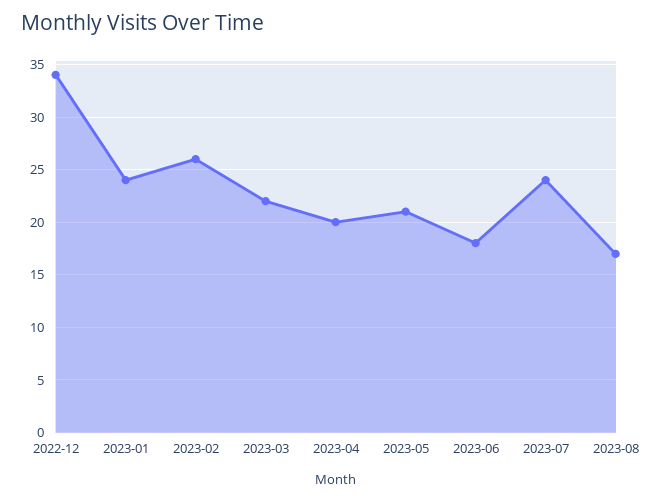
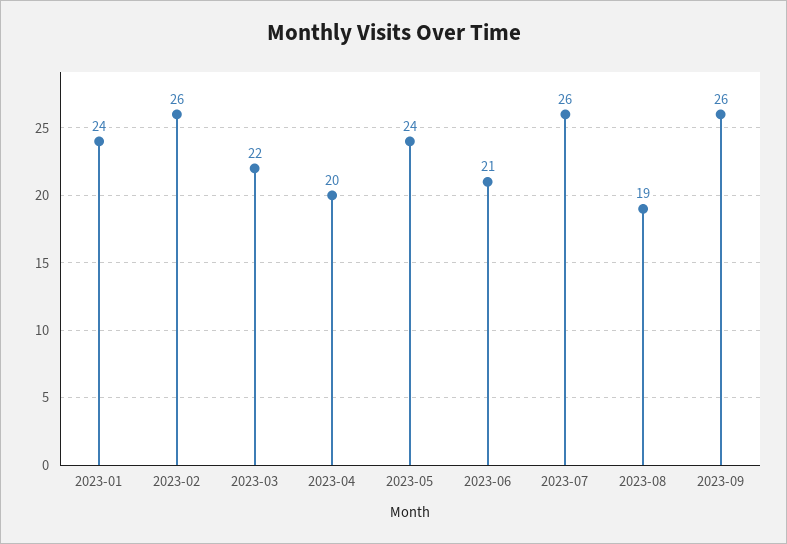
2022-12: 34 -> none
2023-05: 21 -> 24
2023-06: 18 -> 21
2023-07: 24 -> 26
2023-08: 17 -> 19
2023-09: none -> 26

